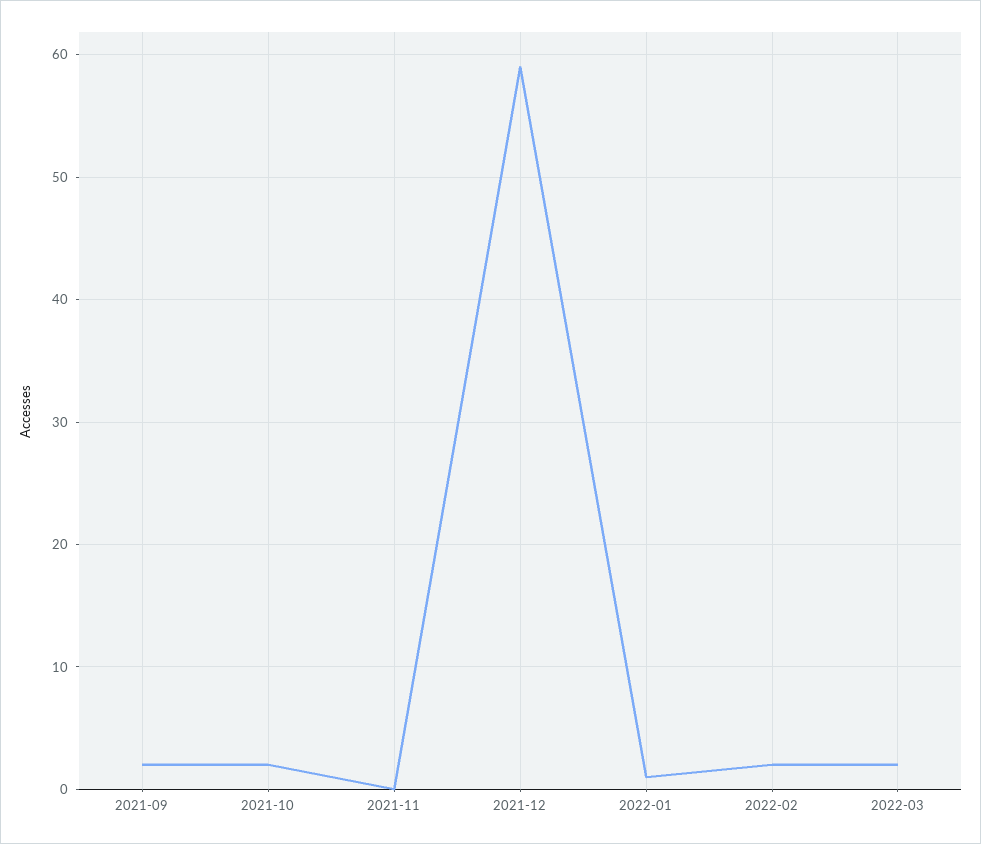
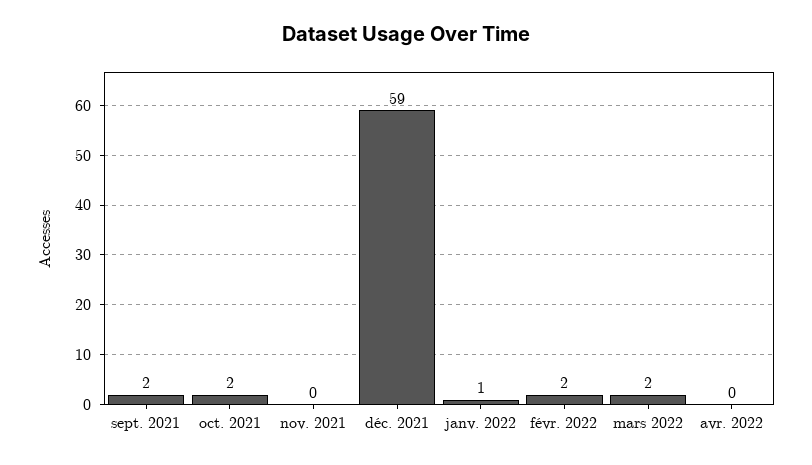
avr. 2022: none -> 0

